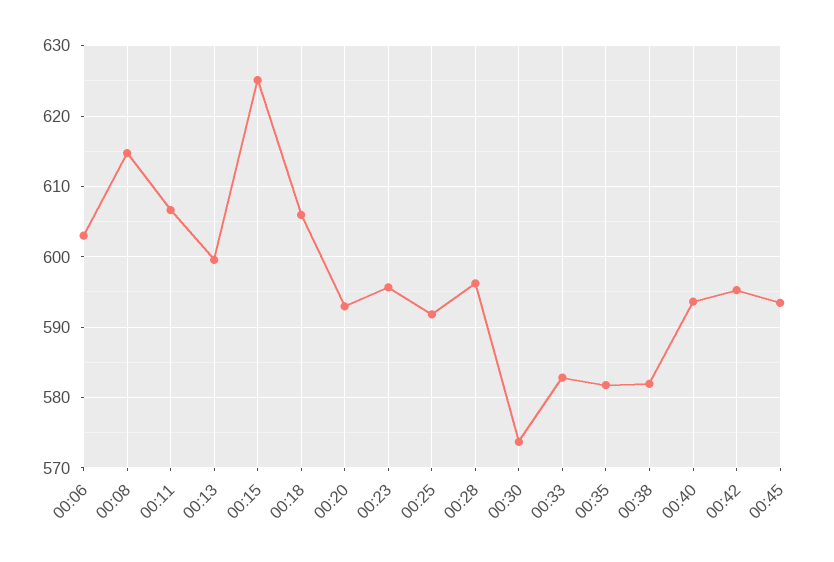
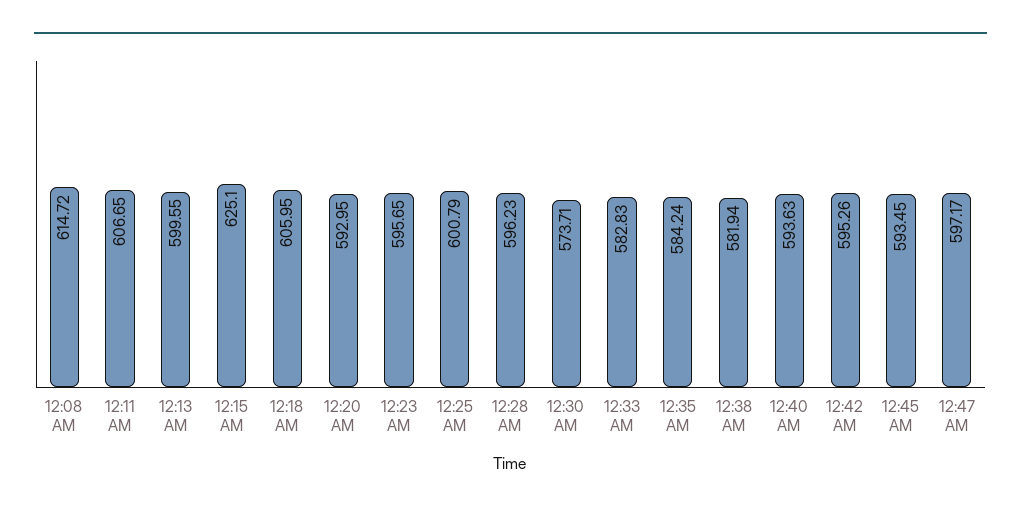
00:06: 603 -> none
00:25: 592 -> 600.79
00:35: 582 -> 584.24
12:47 AM: none -> 597.17

